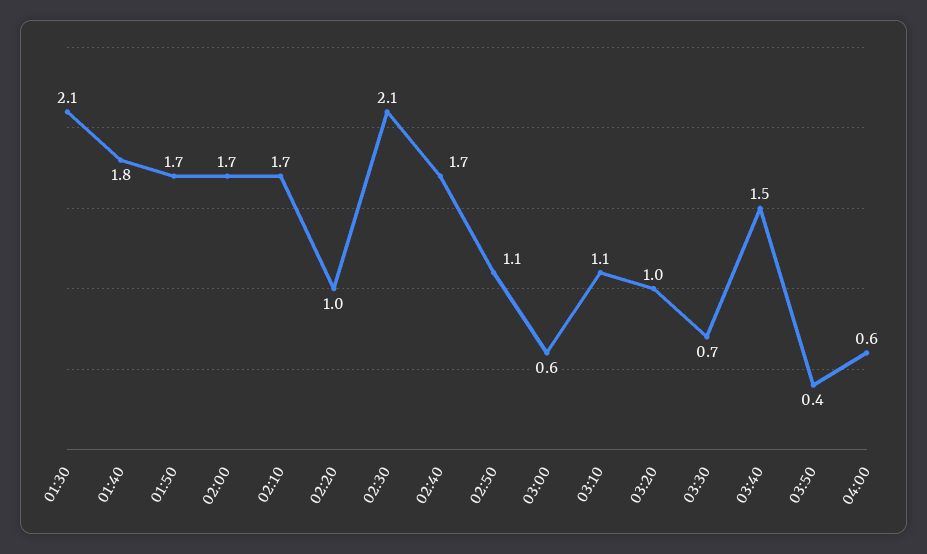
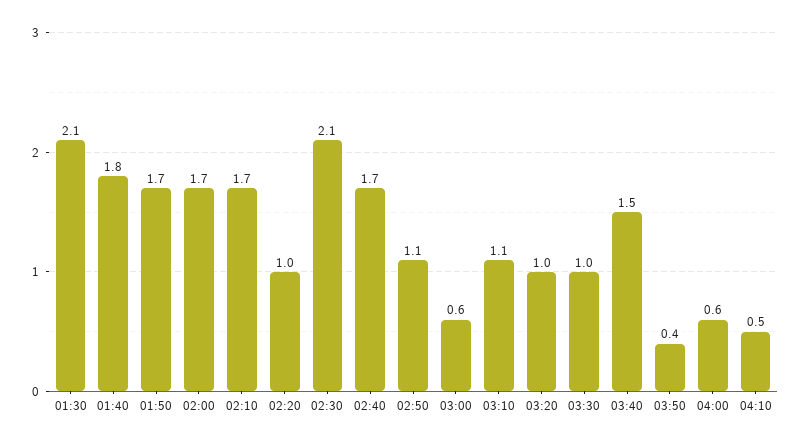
03:30: 0.7 -> 1
04:10: none -> 0.5

